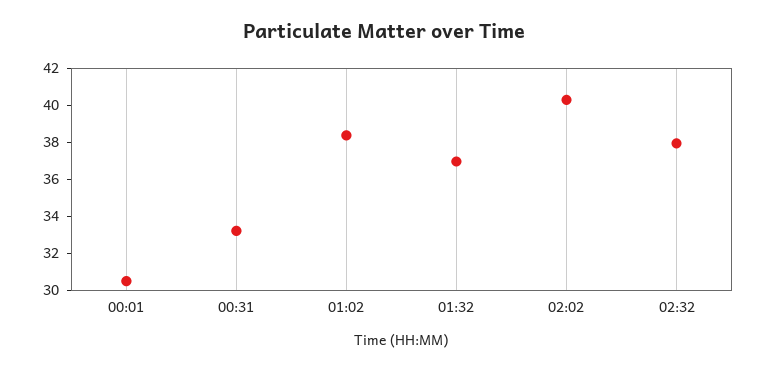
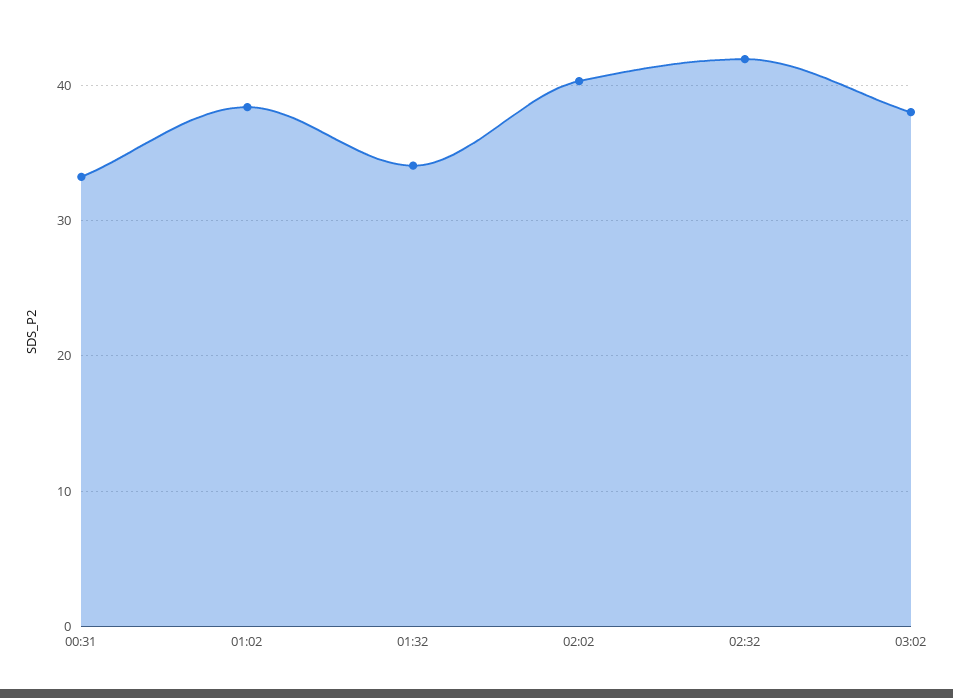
00:01: 30.5 -> none
01:32: 37 -> 34
02:32: 38 -> 42
03:02: none -> 38

